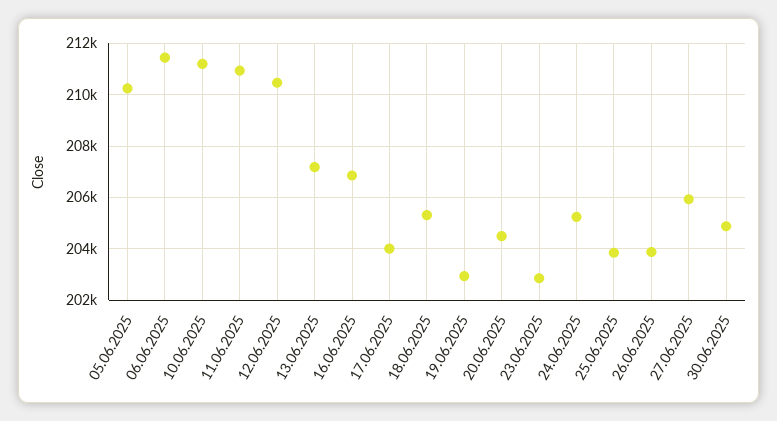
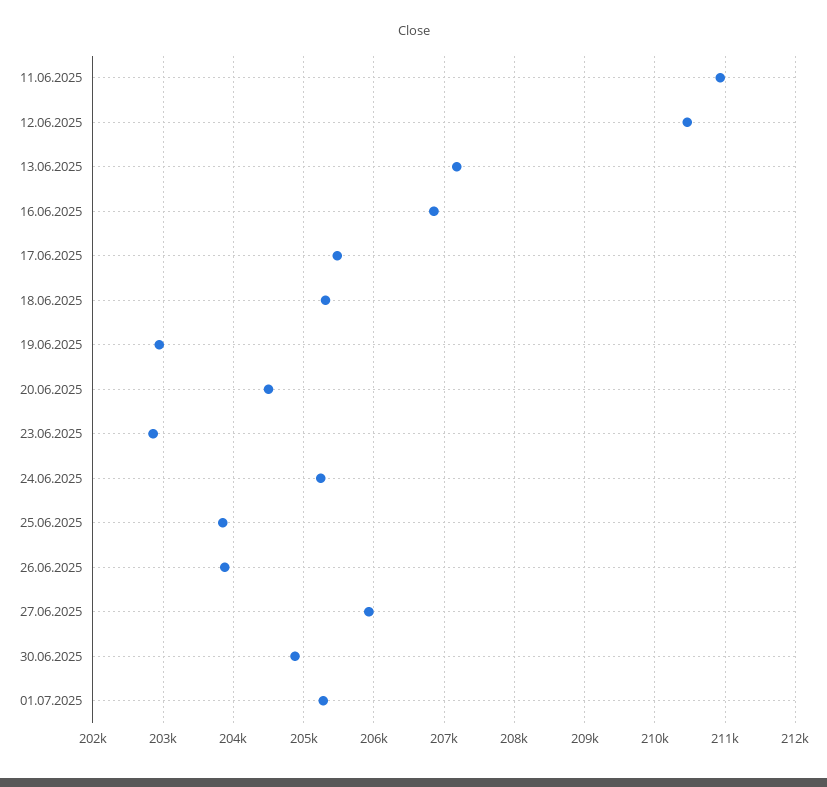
05.06.2025: 210250 -> none
06.06.2025: 211500 -> none
10.06.2025: 211250 -> none
17.06.2025: 204000 -> 205500
01.07.2025: none -> 205300

